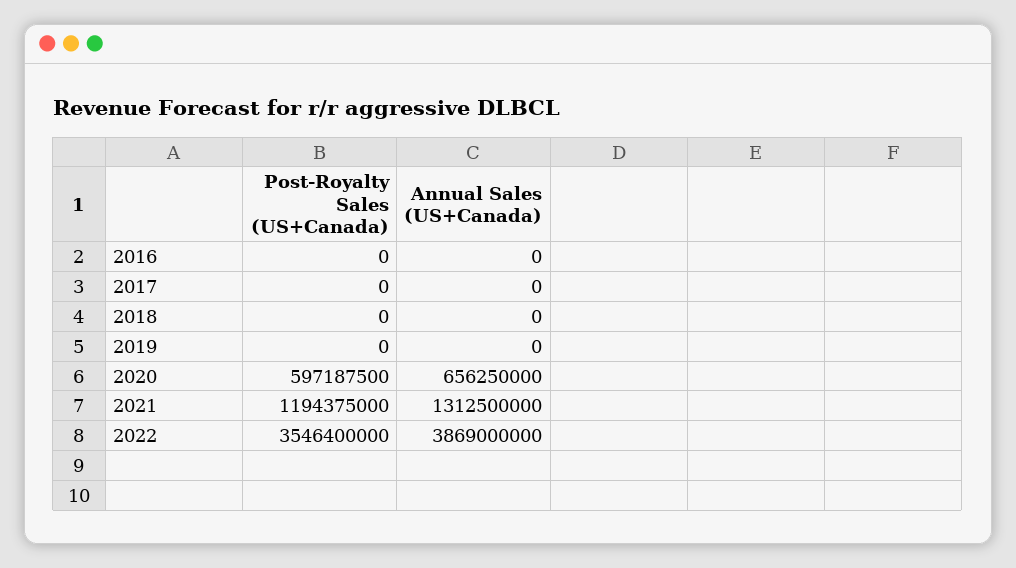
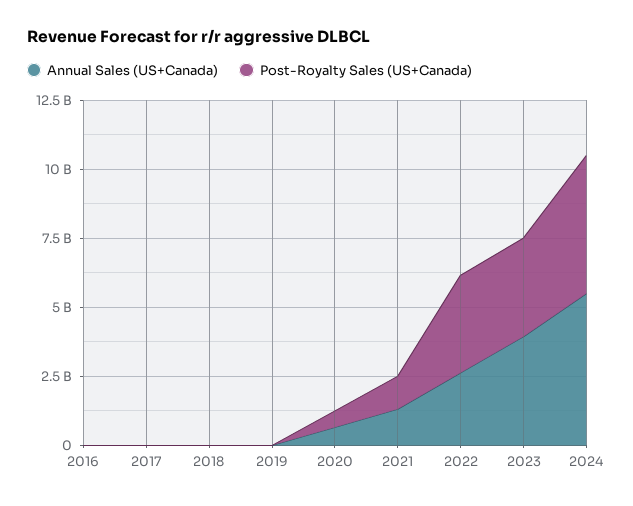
Annual Sales (US+Canada), 2022: 3869000000 -> 2500000000
Annual Sales (US+Canada), 2023: none -> 4000000000
Post-Royalty Sales (US+Canada), 2023: none -> 3500000000
Annual Sales (US+Canada), 2024: none -> 5500000000
Post-Royalty Sales (US+Canada), 2024: none -> 5000000000

